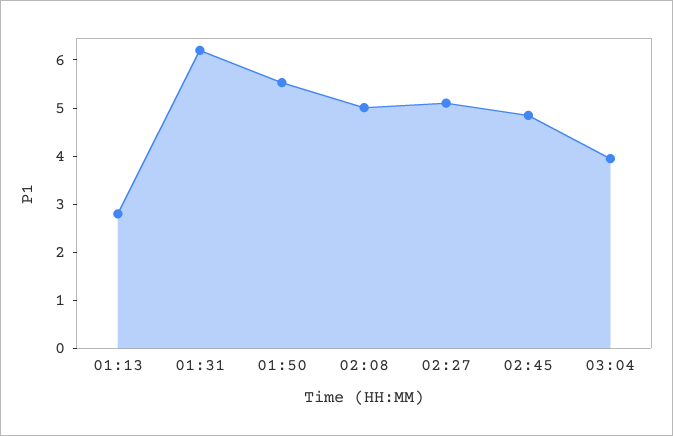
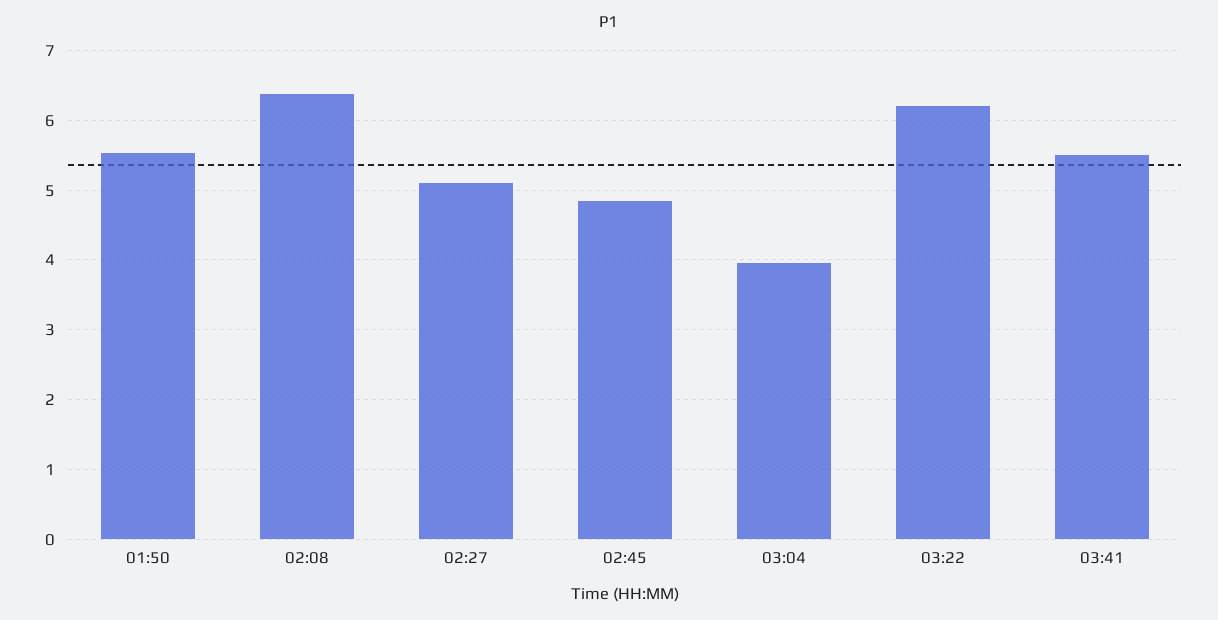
01:13: 2.8 -> none
01:31: 6.2 -> none
02:08: 5 -> 6.4
03:22: none -> 6.2
03:41: none -> 5.5

